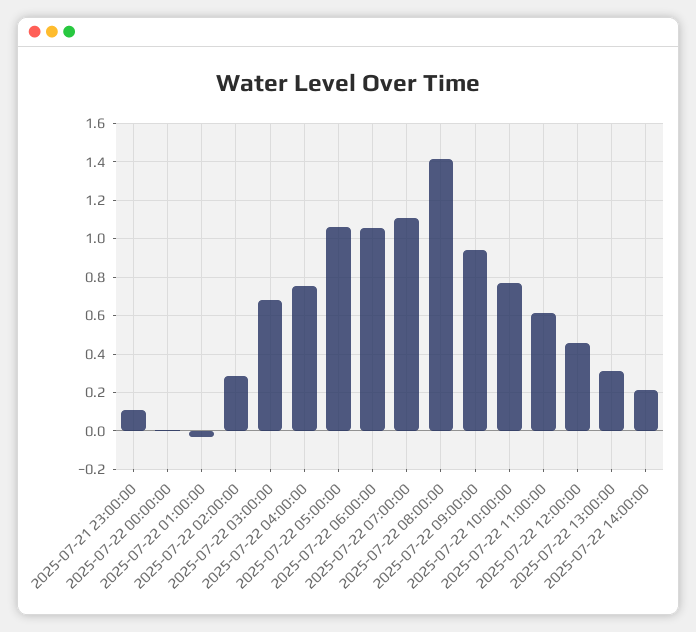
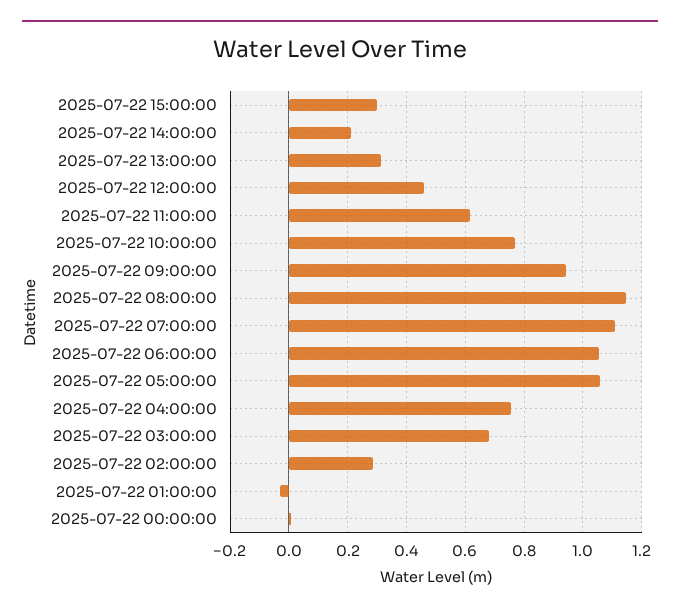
2025-07-21 23:00:00: 0.1 -> none
2025-07-22 08:00:00: 1.4 -> 1.15
2025-07-22 15:00:00: none -> 0.3

